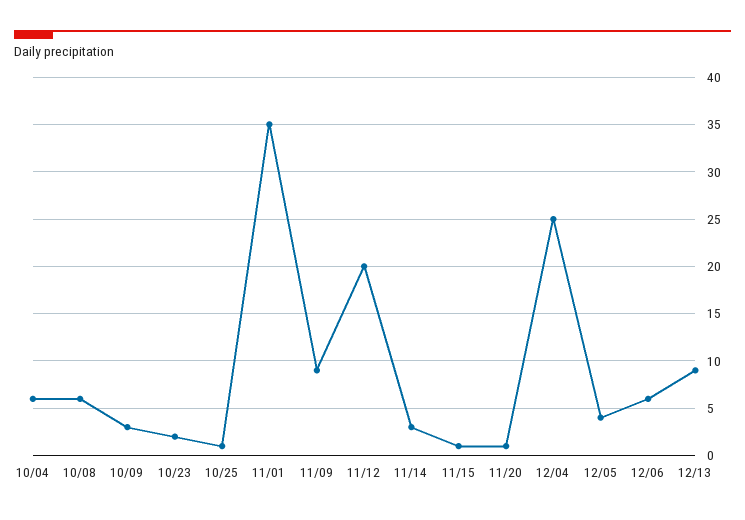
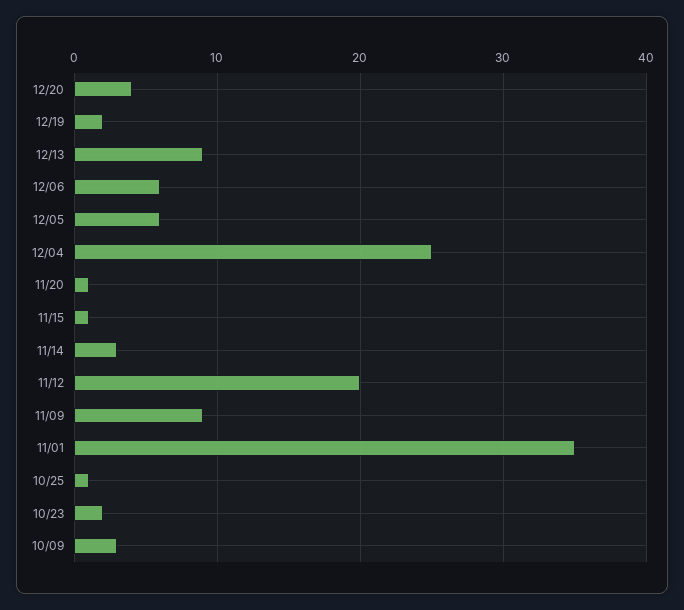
10/04: 6 -> none
10/08: 6 -> none
12/05: 4 -> 6
12/20: none -> 4
12/19: none -> 2

